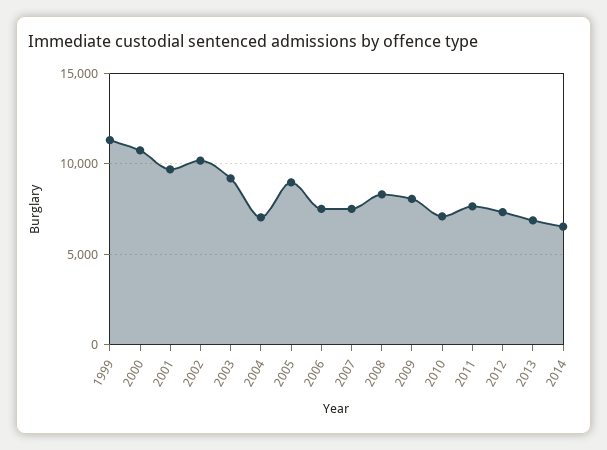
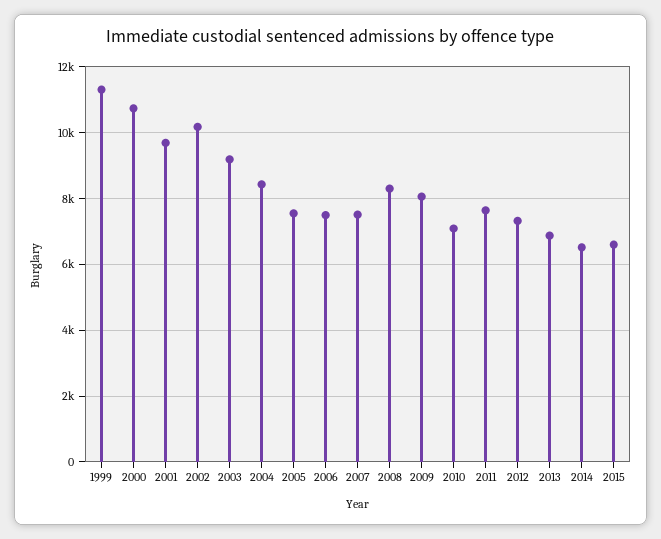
2004: 7000 -> 8400
2005: 9000 -> 7600
2015: none -> 6600

